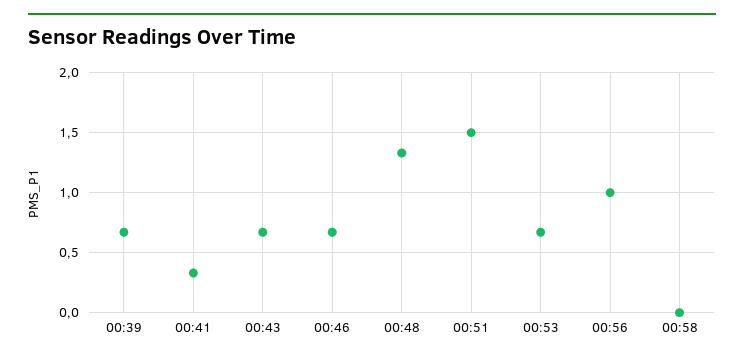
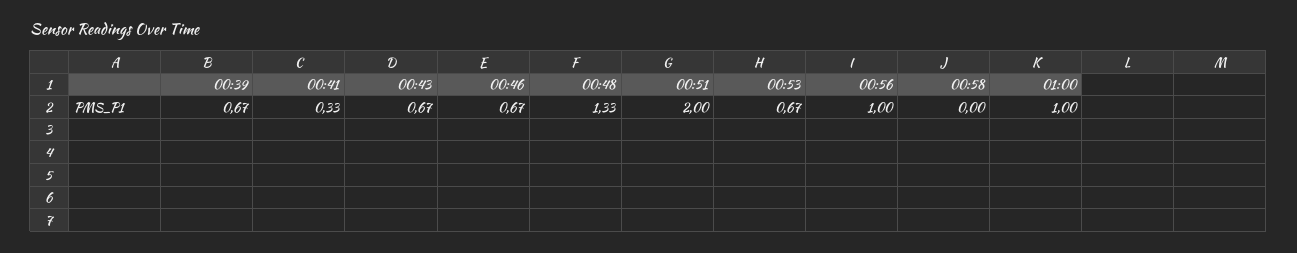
00:51: 1.5 -> 2
01:00: none -> 1

